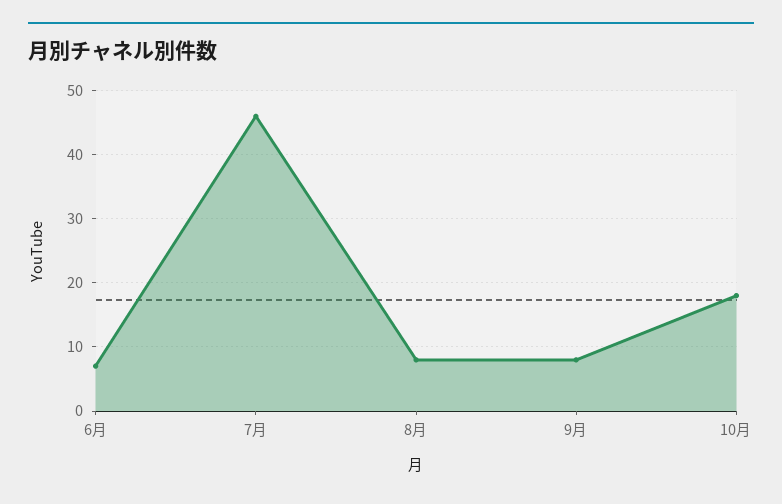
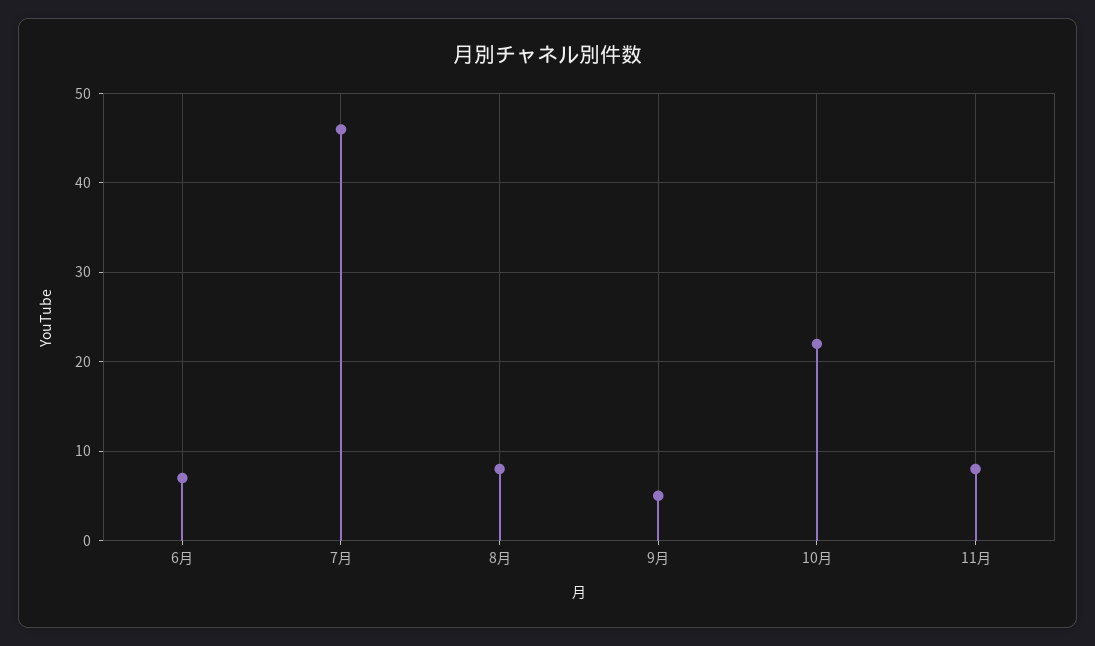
9月: 8 -> 5
10月: 18 -> 22
11月: none -> 8

